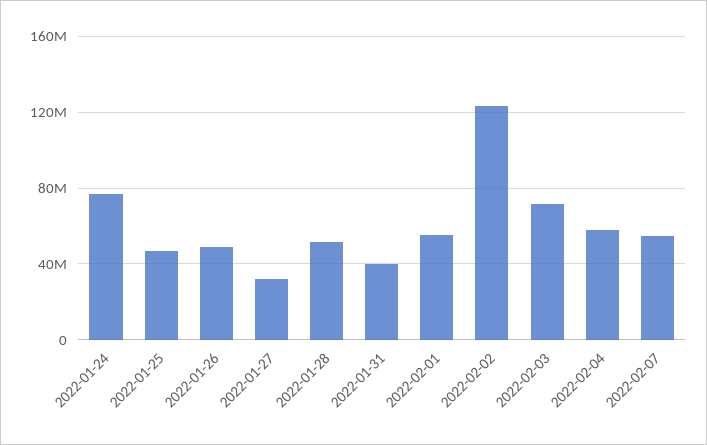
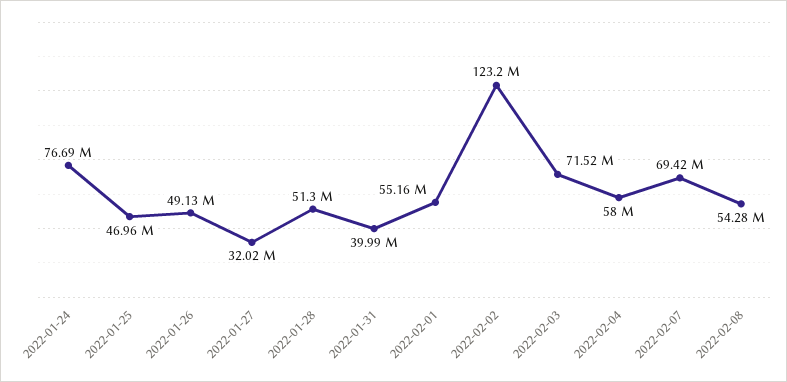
2022-02-07: 55000000 -> 69420000
2022-02-08: none -> 54280000

